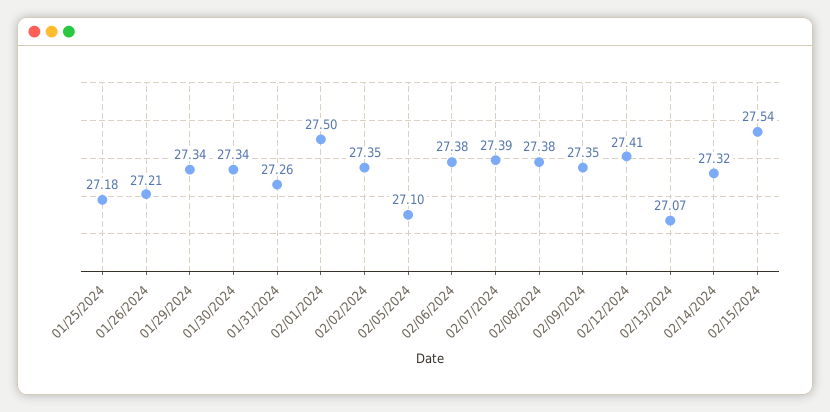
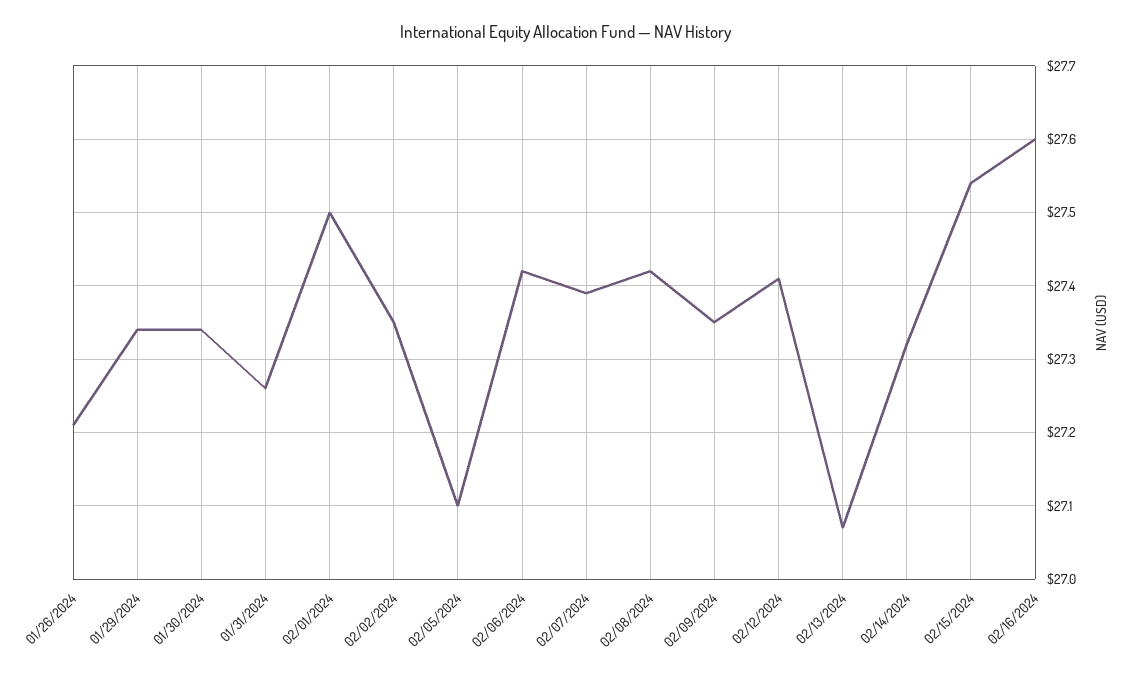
01/25/2024: 27.18 -> none
02/06/2024: 27.38 -> 27.42
02/08/2024: 27.38 -> 27.42
02/16/2024: none -> 27.6

